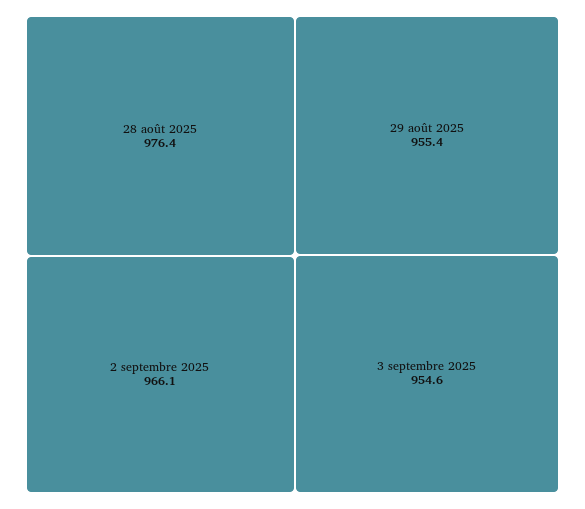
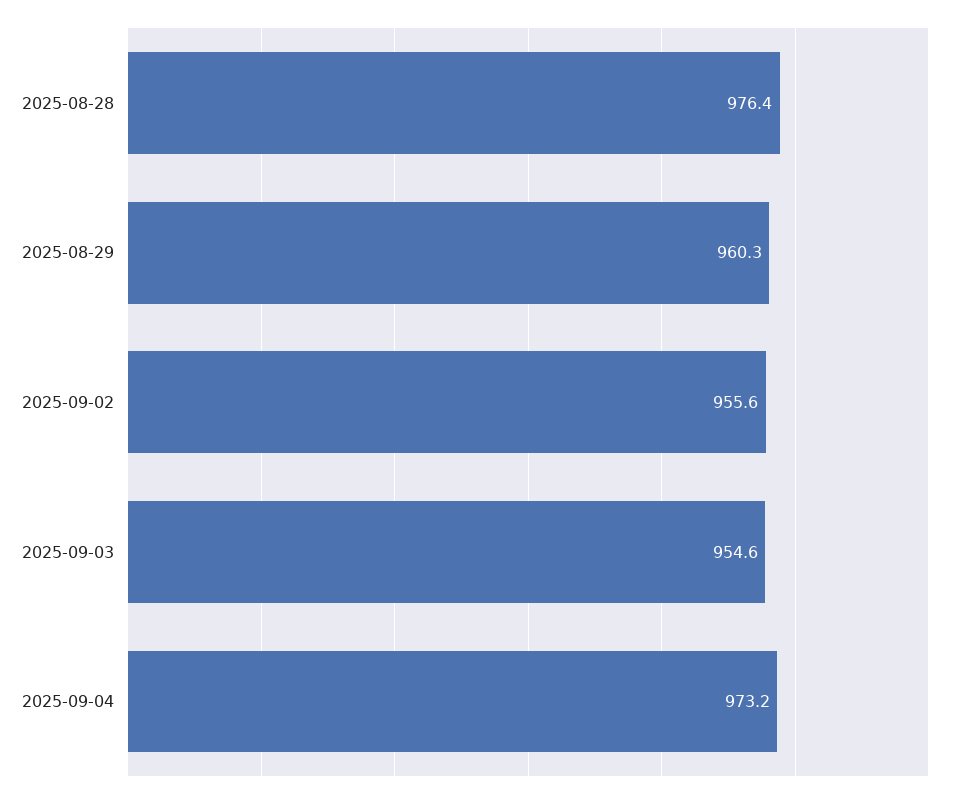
2 septembre 2025: 966.1 -> 955.6
29 août 2025: 955.4 -> 960.3
2025-09-04: none -> 973.2

